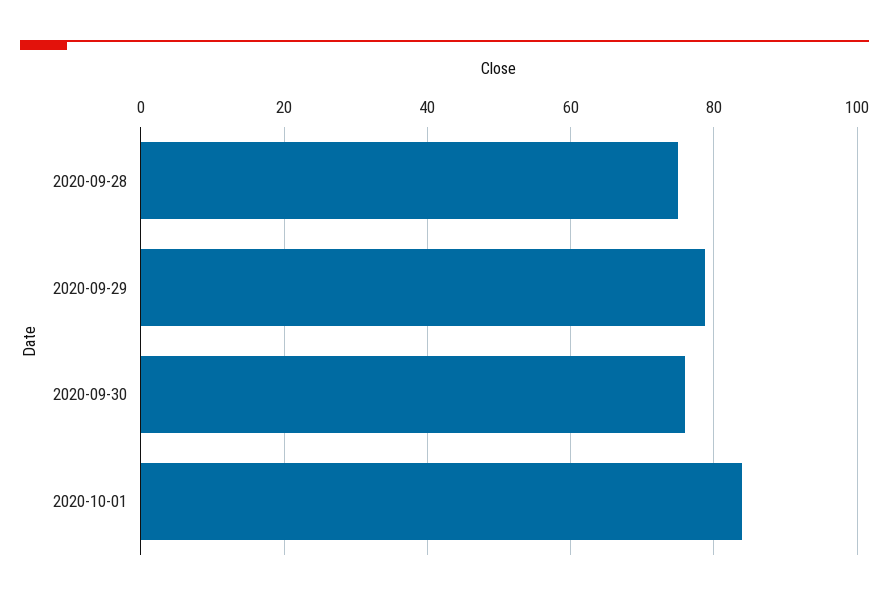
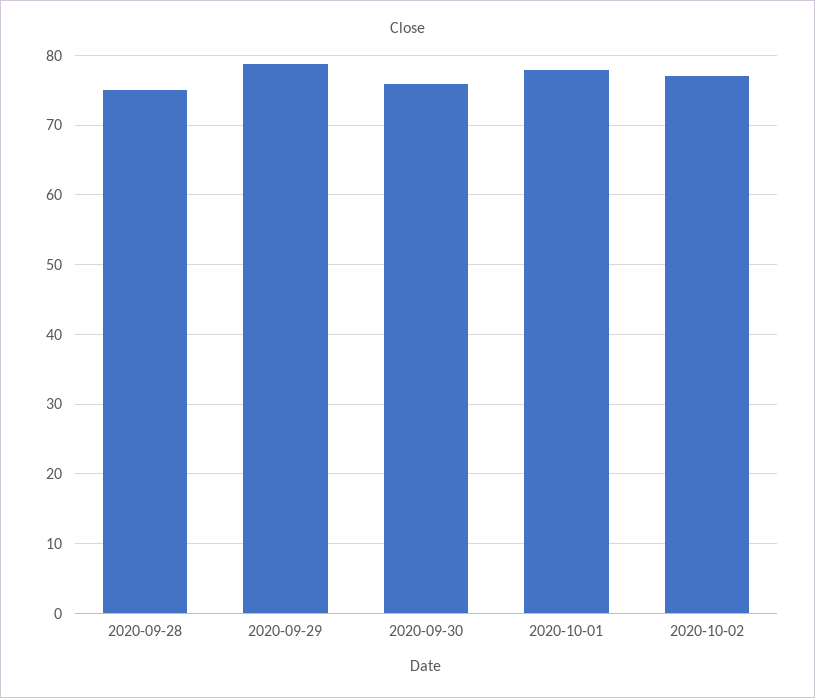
2020-10-01: 84 -> 78
2020-10-02: none -> 77

